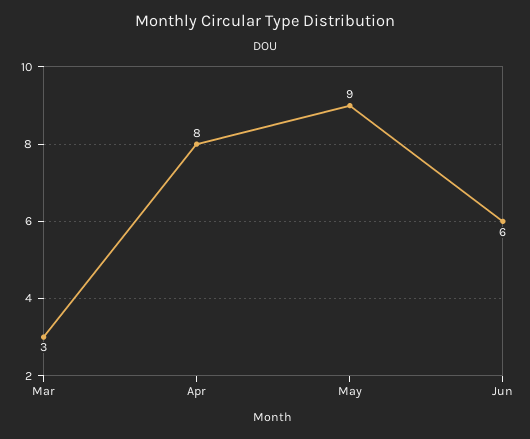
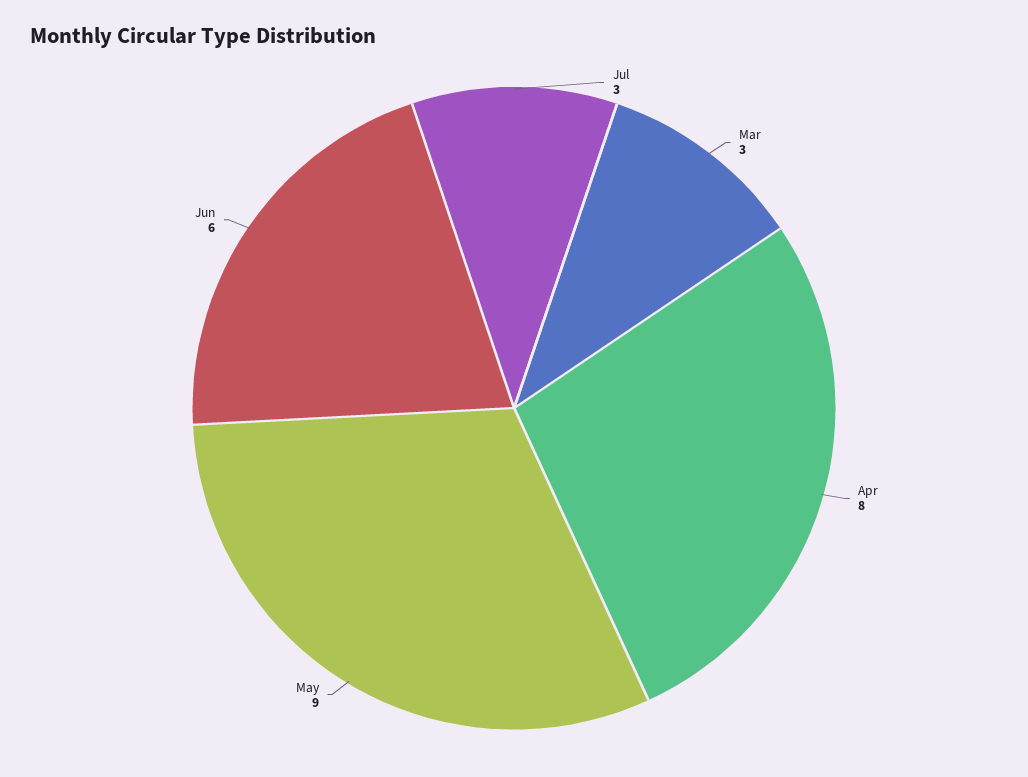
Jul: none -> 3

